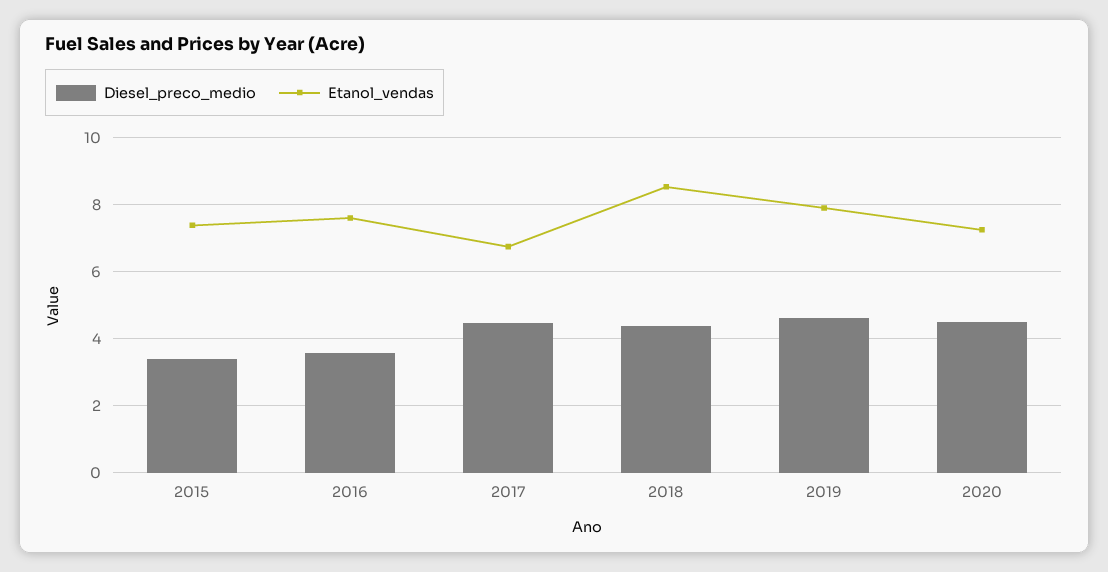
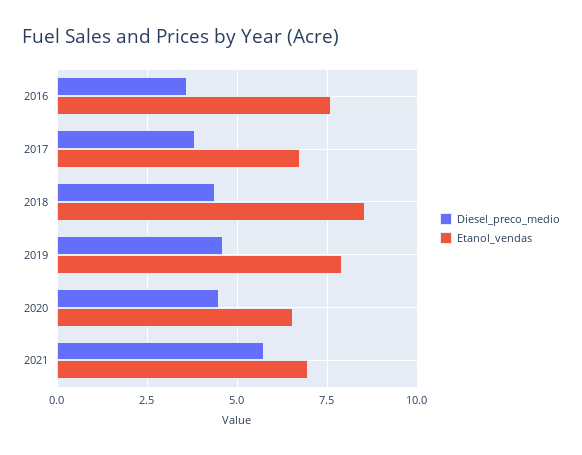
Diesel_preco_medio, 2015: 3.4 -> none
Etanol_vendas, 2015: 7.4 -> none
Diesel_preco_medio, 2017: 4.4 -> 3.75
Etanol_vendas, 2020: 7.2 -> 6.5
Diesel_preco_medio, 2021: none -> 5.75
Etanol_vendas, 2021: none -> 7

